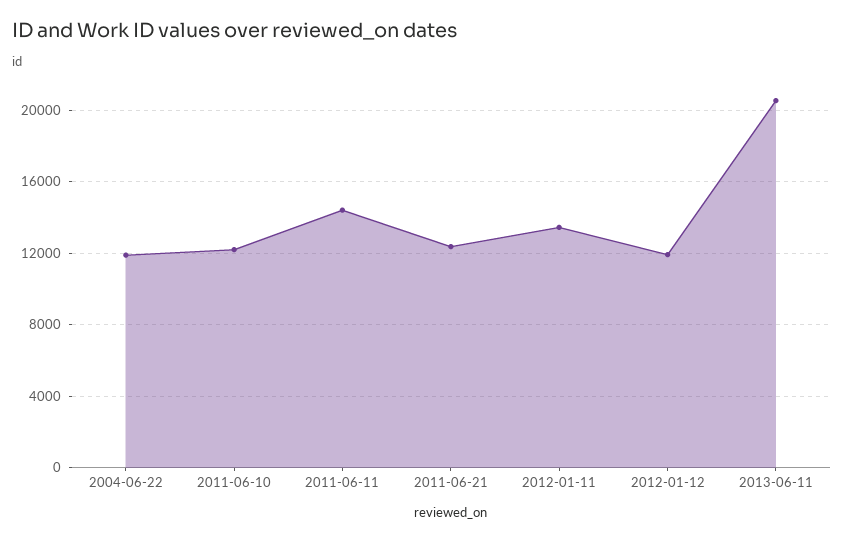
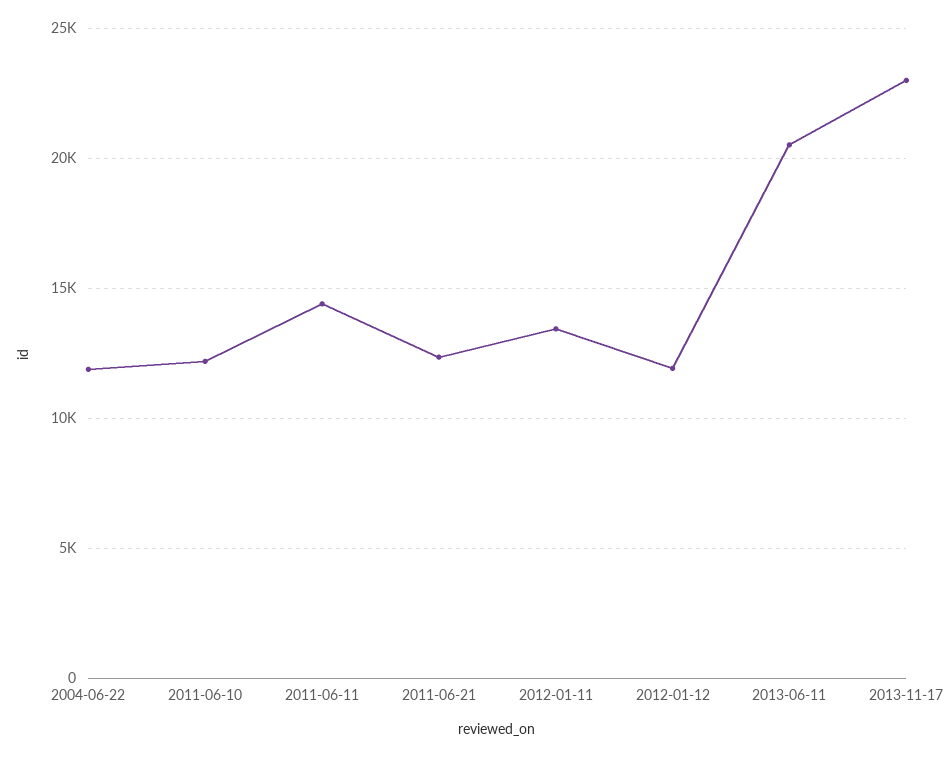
2013-11-17: none -> 23000

